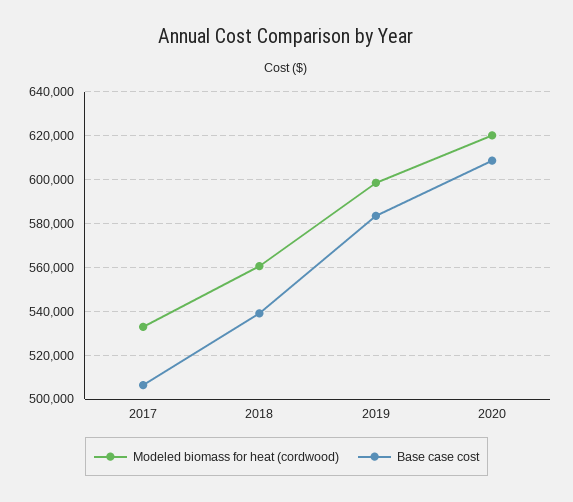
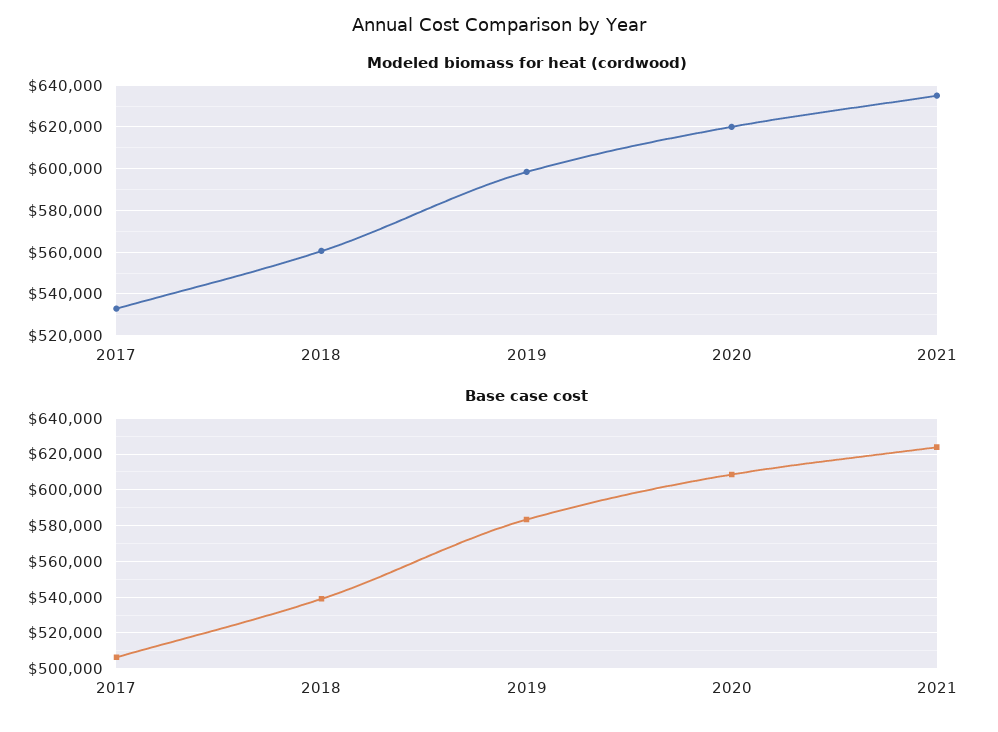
Modeled biomass for heat (cordwood), 2021: none -> 635000
Base case cost, 2021: none -> 625000

